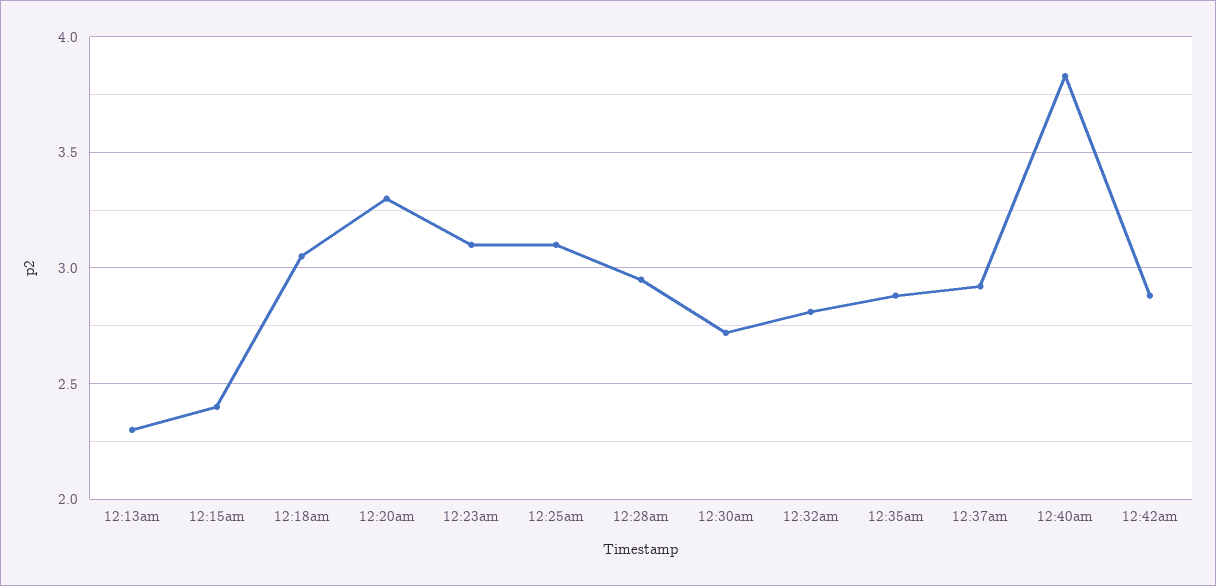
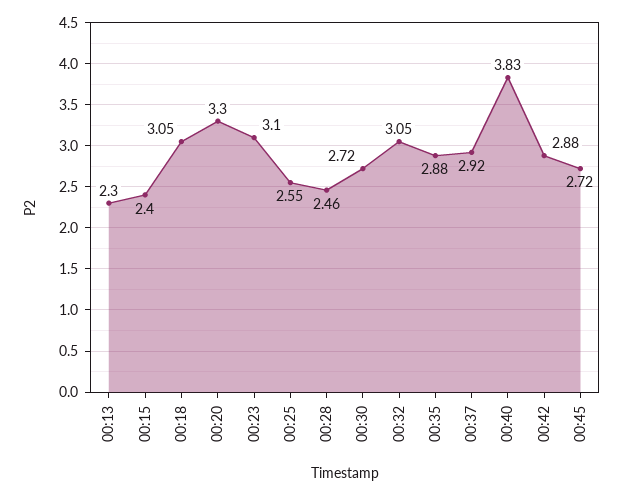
12:25am: 3.1 -> 2.55
12:28am: 2.95 -> 2.46
12:32am: 2.8 -> 3.05
00:45: none -> 2.72

